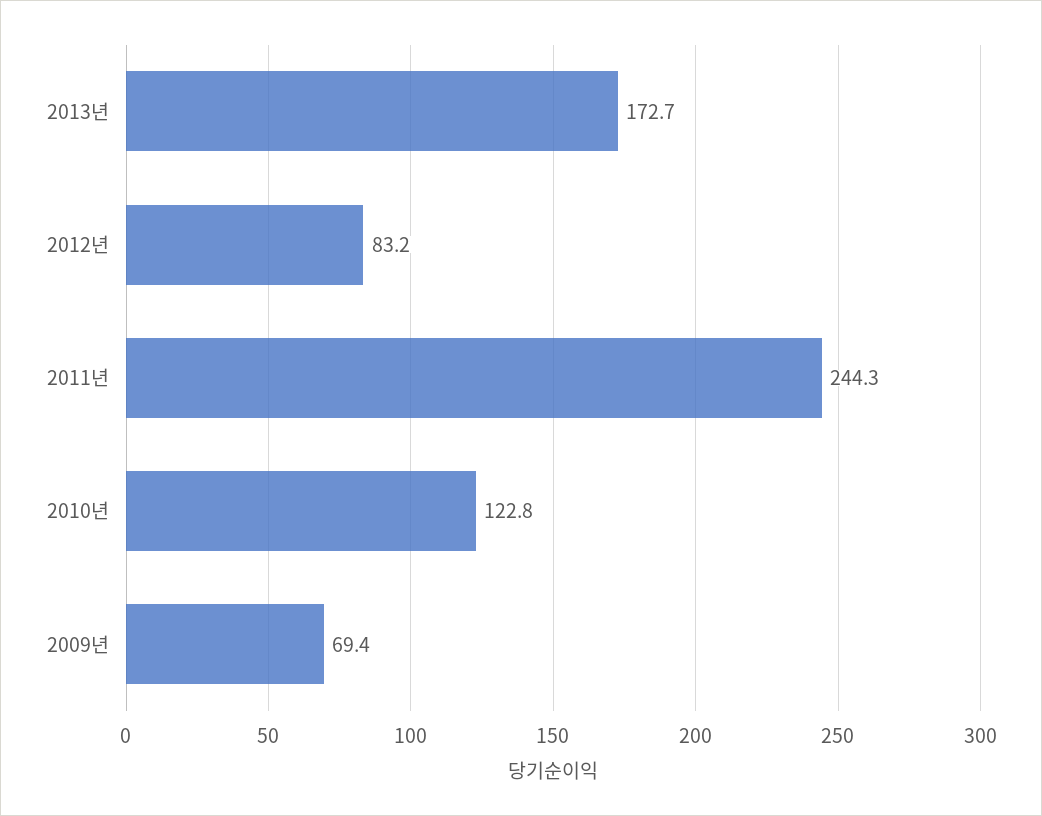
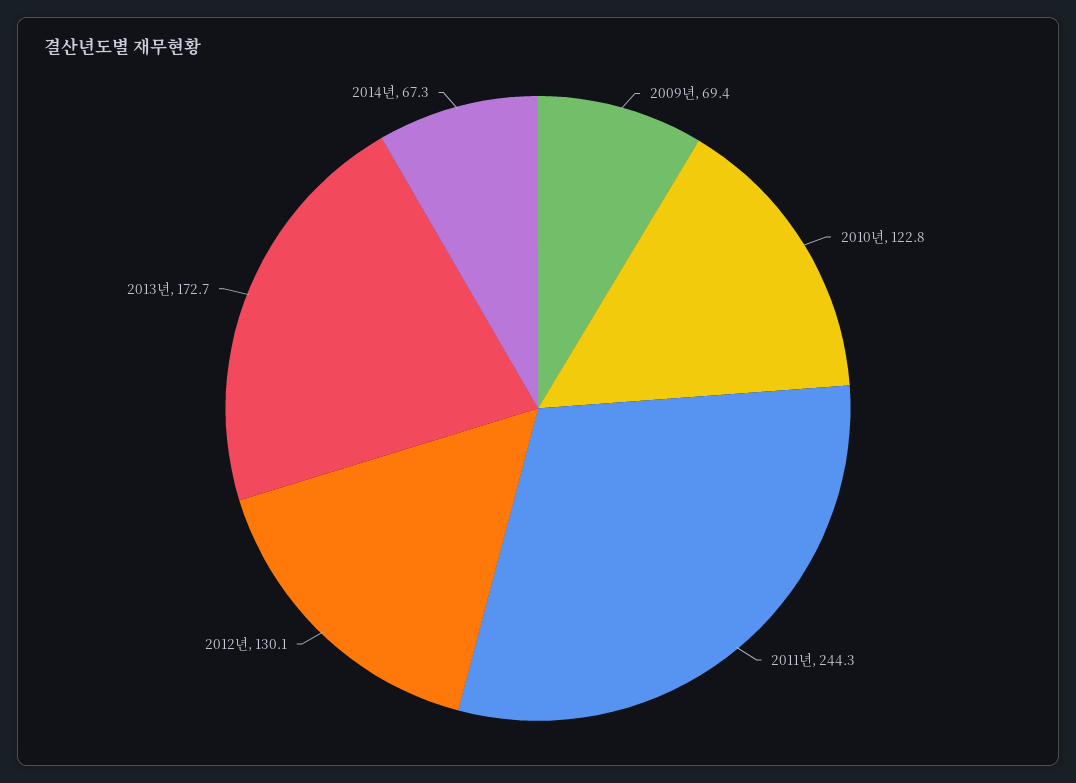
2012년: 83.2 -> 130.1
2014년: none -> 67.3

